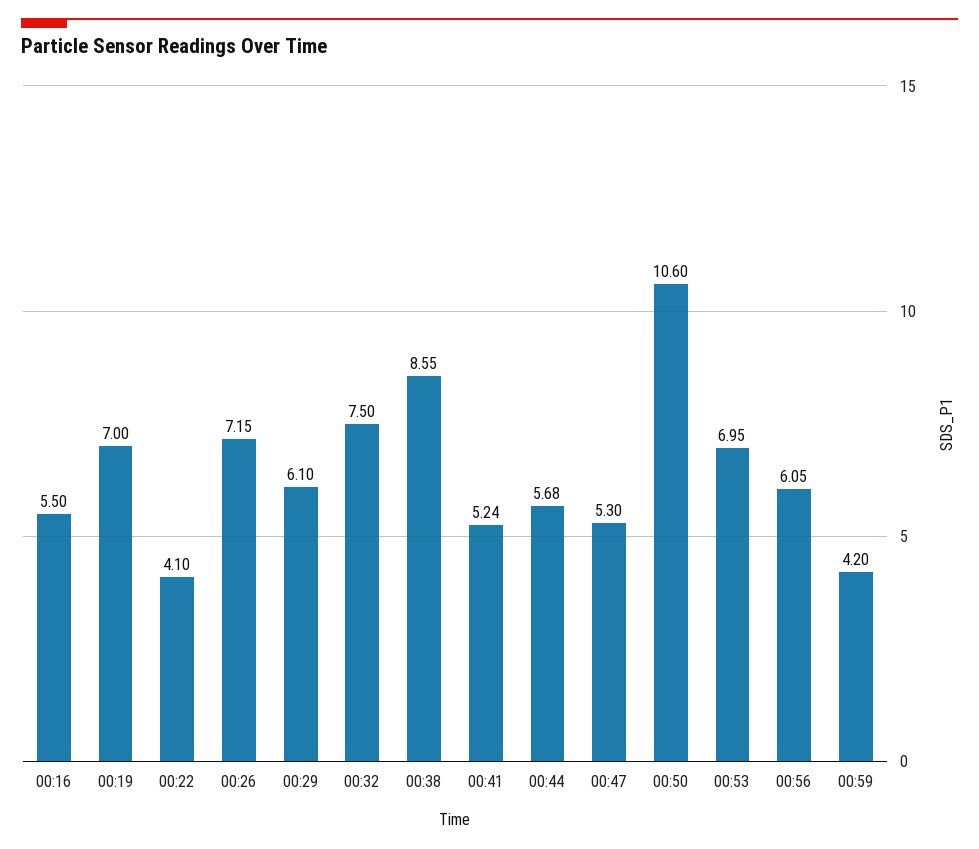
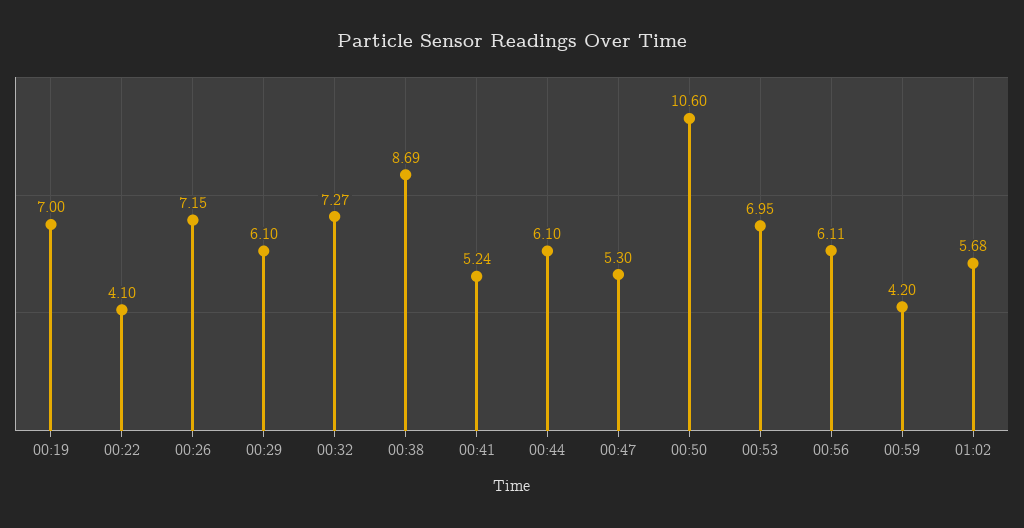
00:16: 5.5 -> none
00:32: 7.5 -> 7.27
00:38: 8.55 -> 8.69
00:44: 5.68 -> 6.1
00:56: 6.05 -> 6.11
01:02: none -> 5.68

